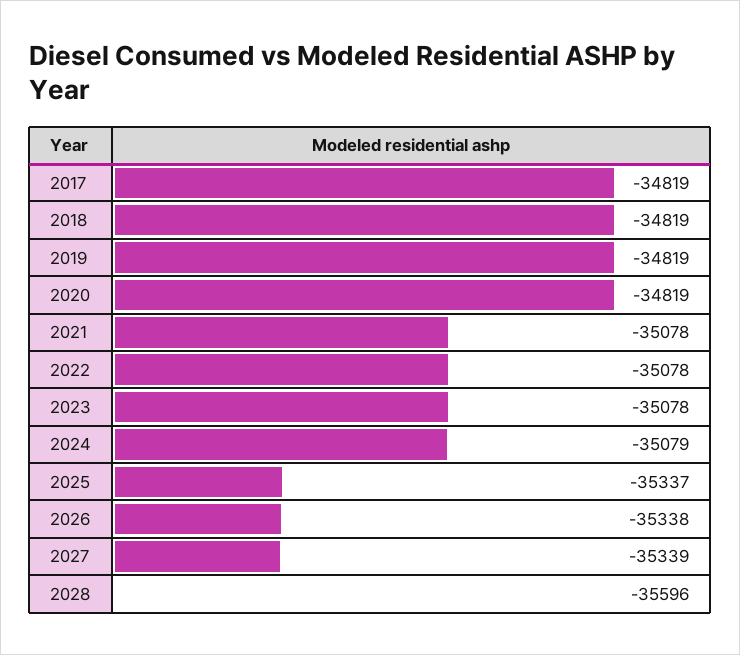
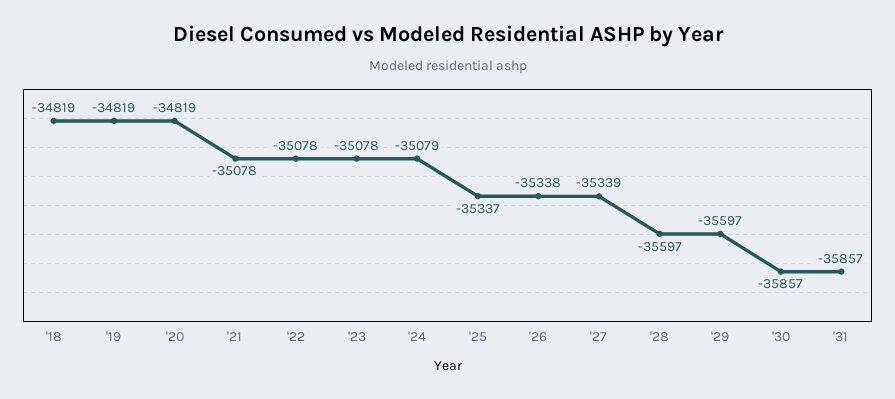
2017: -34819 -> none
2028: -35596 -> -35597
'29: none -> -35597
'30: none -> -35857
'31: none -> -35857

